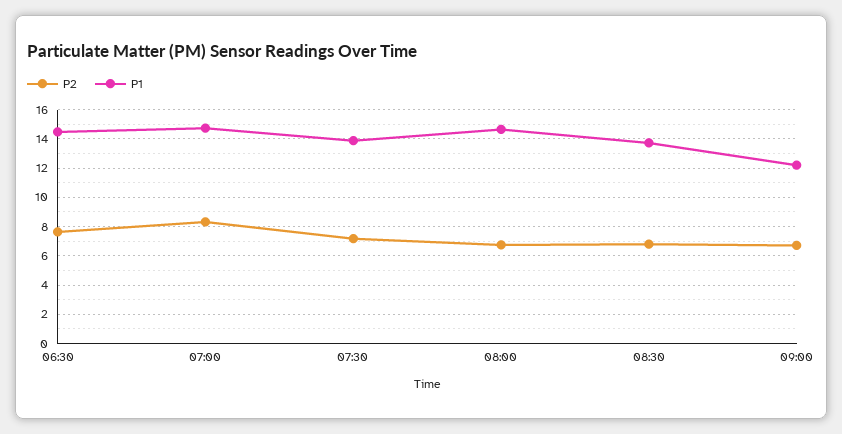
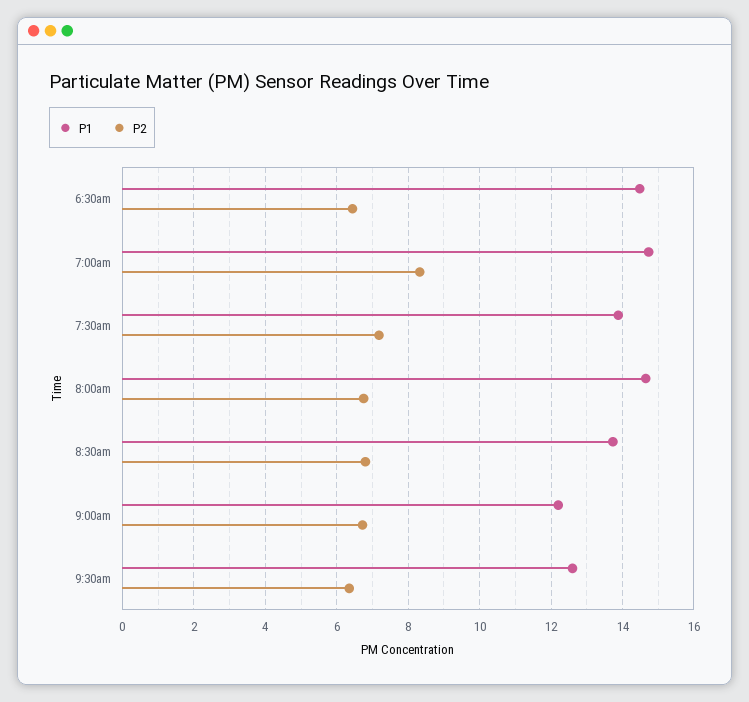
P2, 06:30: 7.5 -> 6.4
P1, 9:30am: none -> 12.6
P2, 9:30am: none -> 6.4

